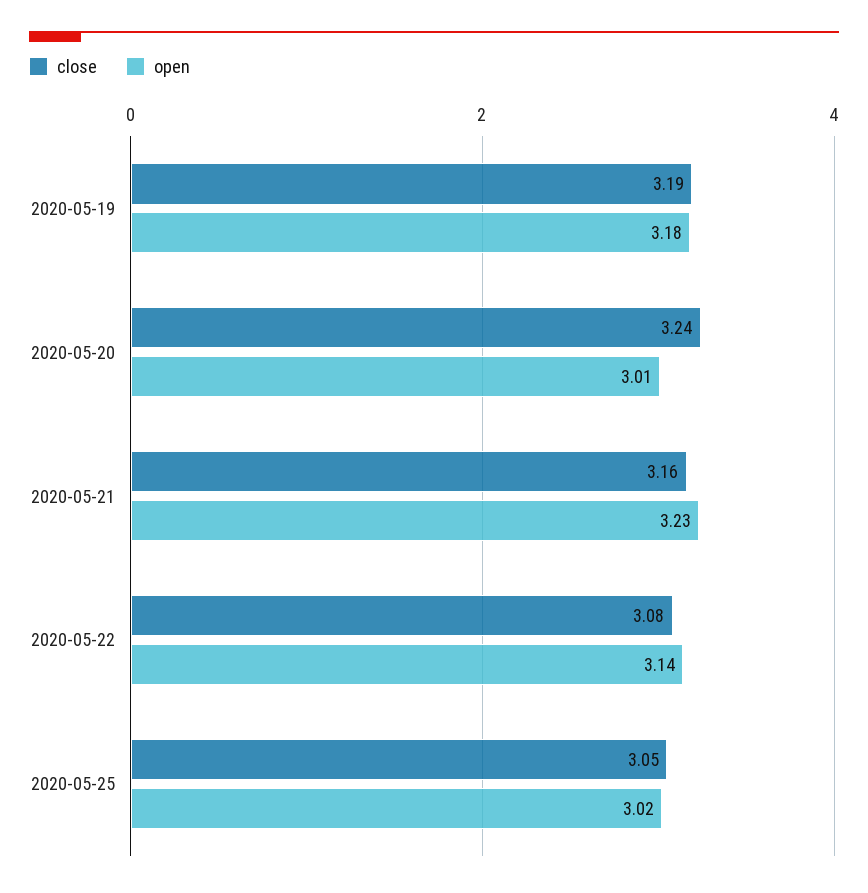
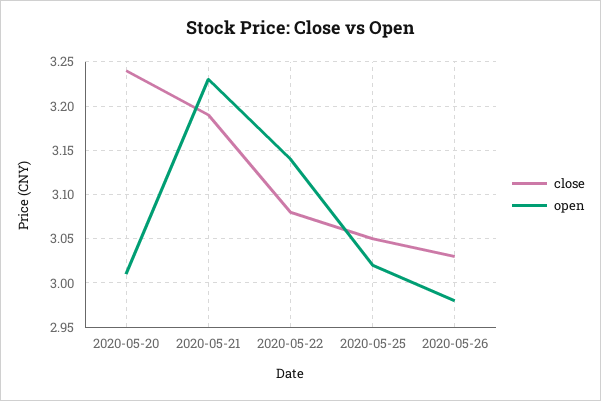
close, 2020-05-19: 3.19 -> none
open, 2020-05-19: 3.18 -> none
close, 2020-05-21: 3.16 -> 3.19
close, 2020-05-26: none -> 3.03
open, 2020-05-26: none -> 2.98

